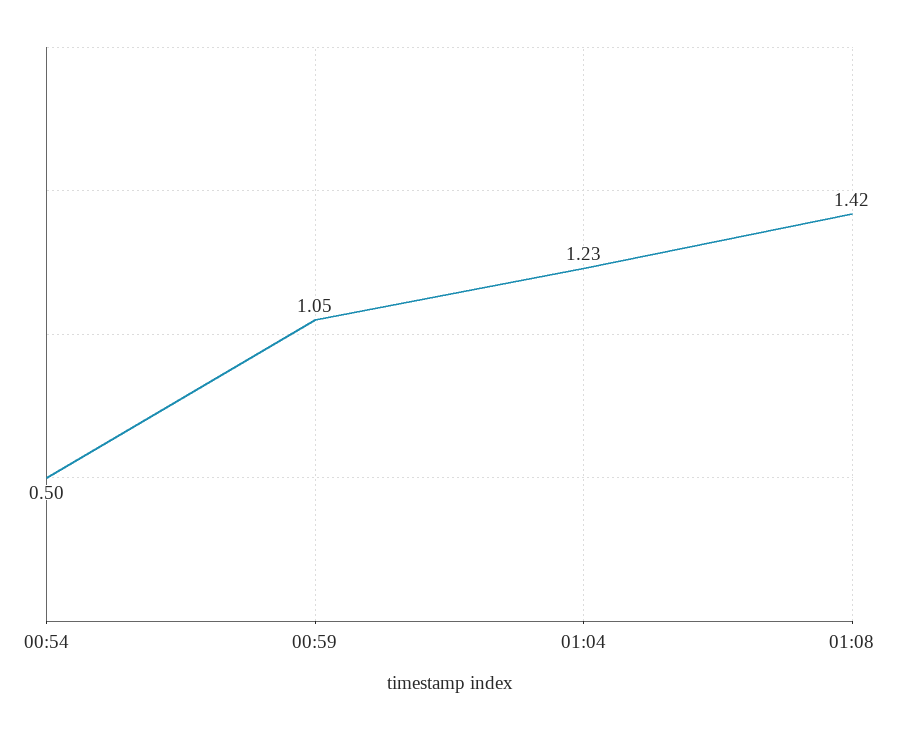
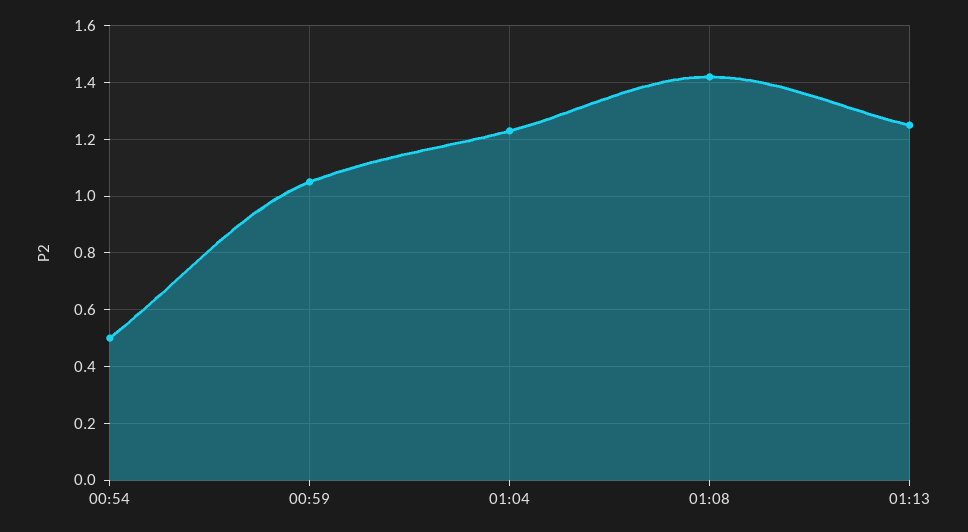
01:13: none -> 1.25

